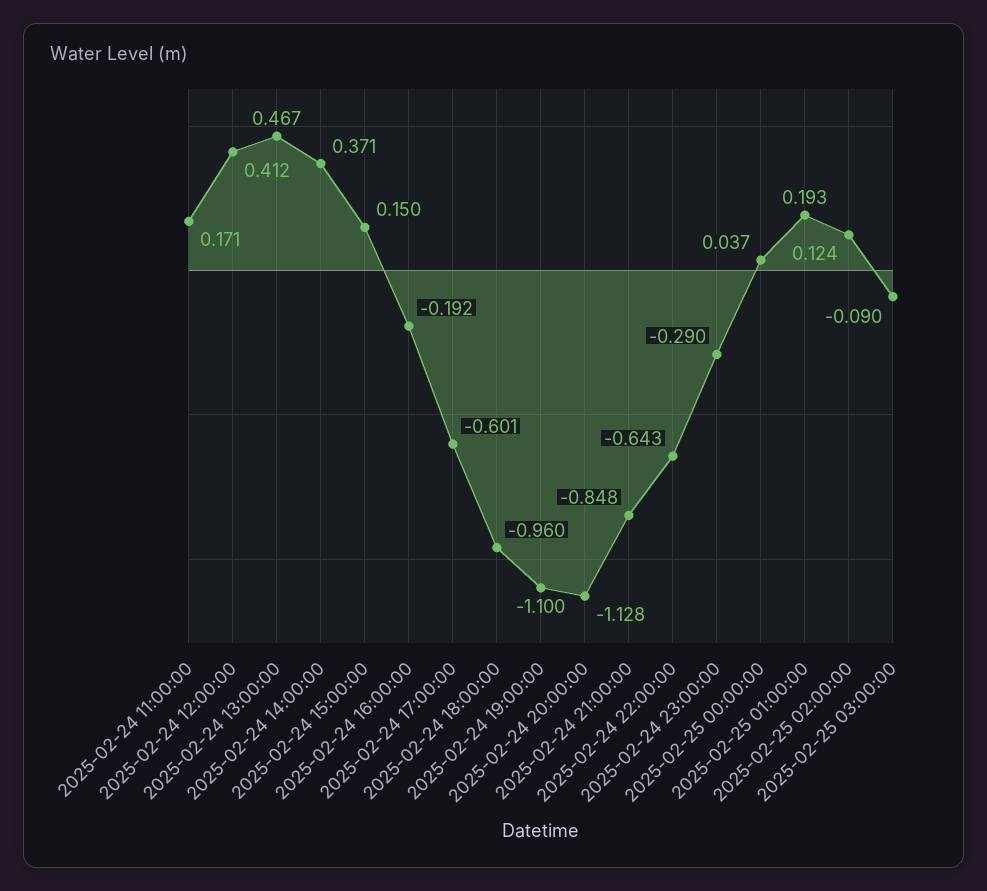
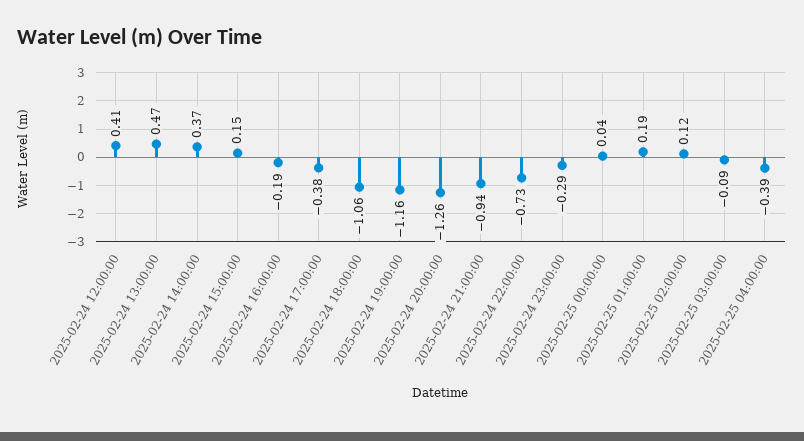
2025-02-24 11:00:00: 0.171 -> none
2025-02-24 17:00:00: -0.601 -> -0.38
2025-02-24 18:00:00: -0.96 -> -1.06
2025-02-24 19:00:00: -1.1 -> -1.16
2025-02-24 20:00:00: -1.128 -> -1.26
2025-02-24 21:00:00: -0.848 -> -0.94
2025-02-24 22:00:00: -0.643 -> -0.73
2025-02-25 04:00:00: none -> -0.39

